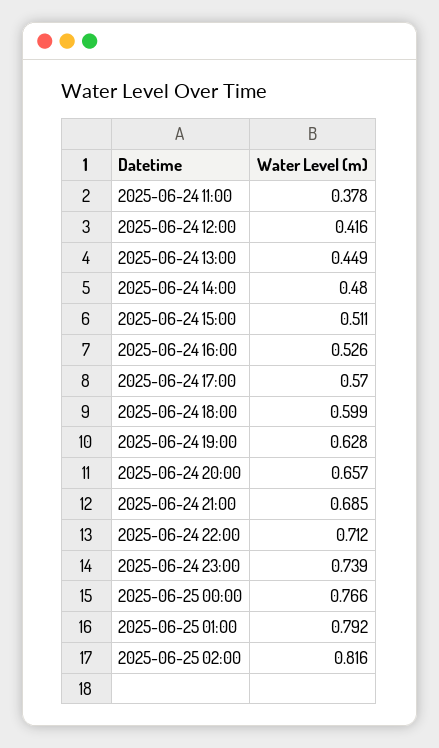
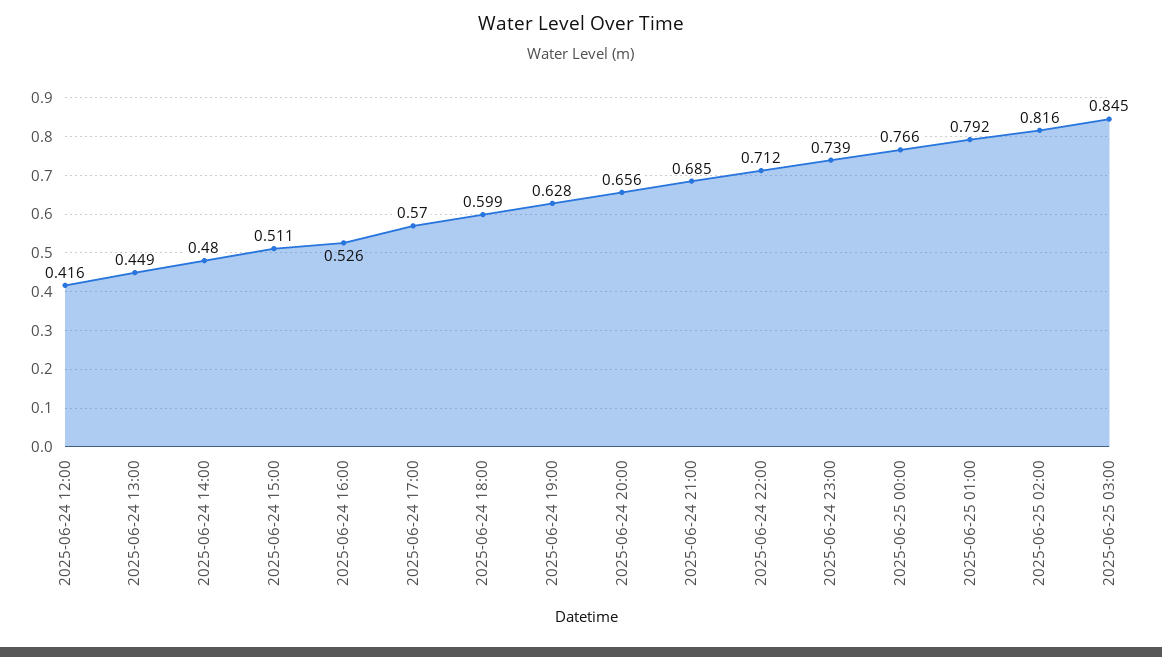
2025-06-24 11:00: 0.378 -> none
2025-06-24 20:00: 0.657 -> 0.656
2025-06-25 03:00: none -> 0.845

